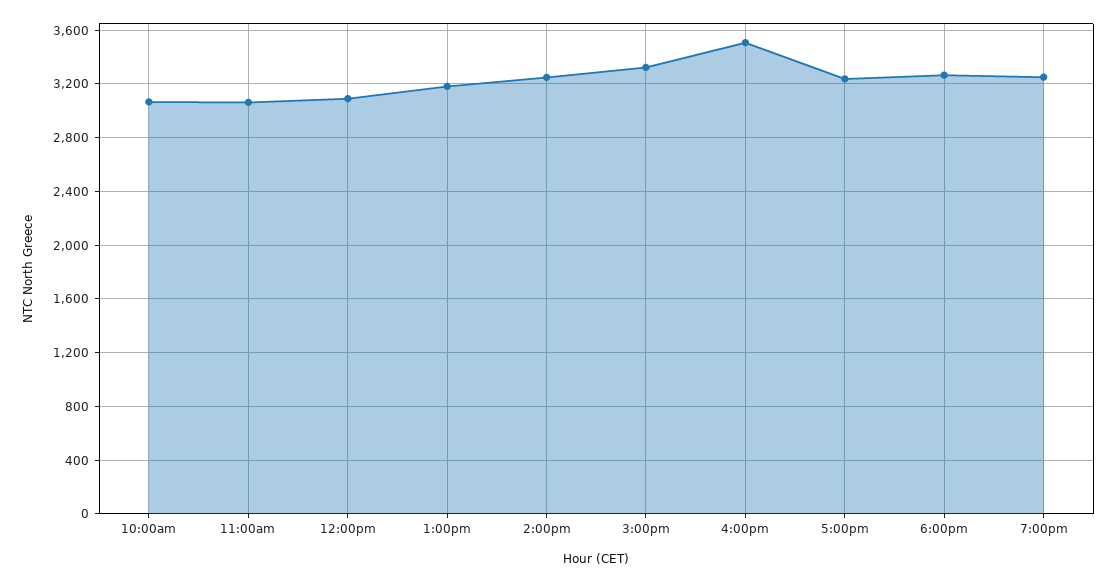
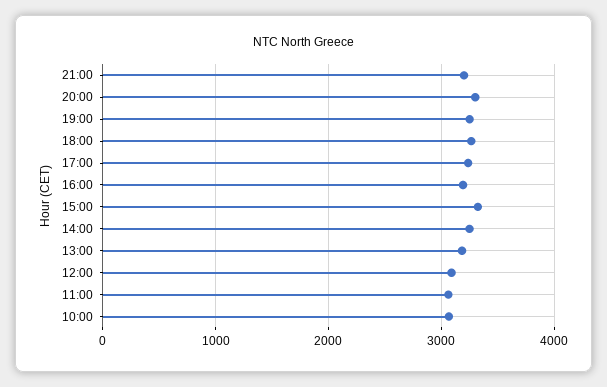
4:00pm: 3500 -> 3200
21:00: none -> 3200
20:00: none -> 3300

